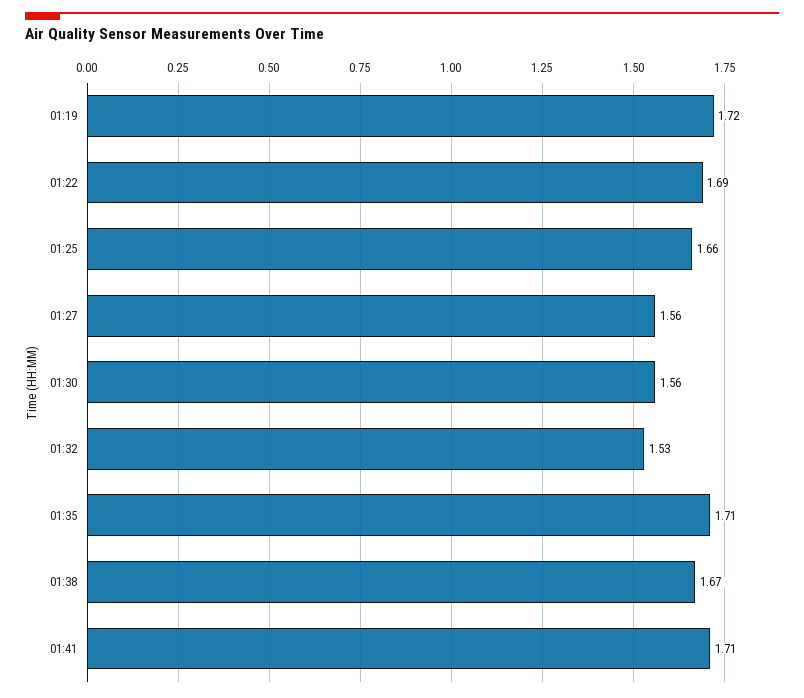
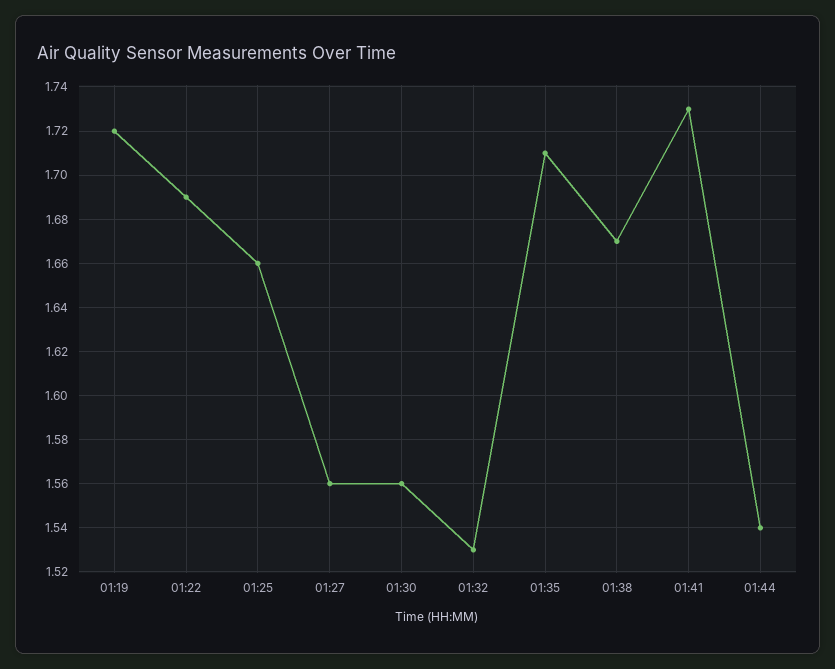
01:41: 1.71 -> 1.73
01:44: none -> 1.54

